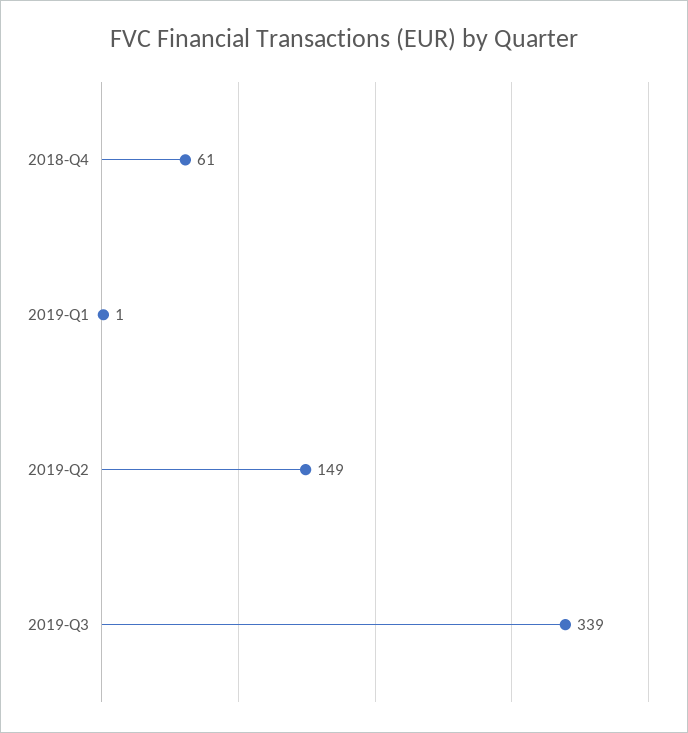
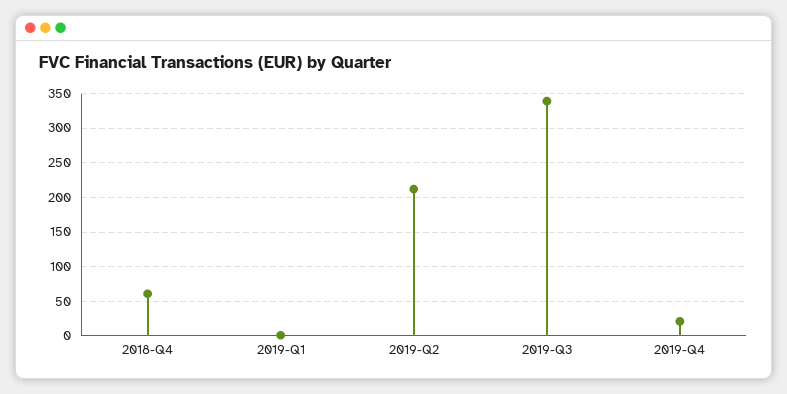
2019-Q2: 149 -> 210
2019-Q4: none -> 20

